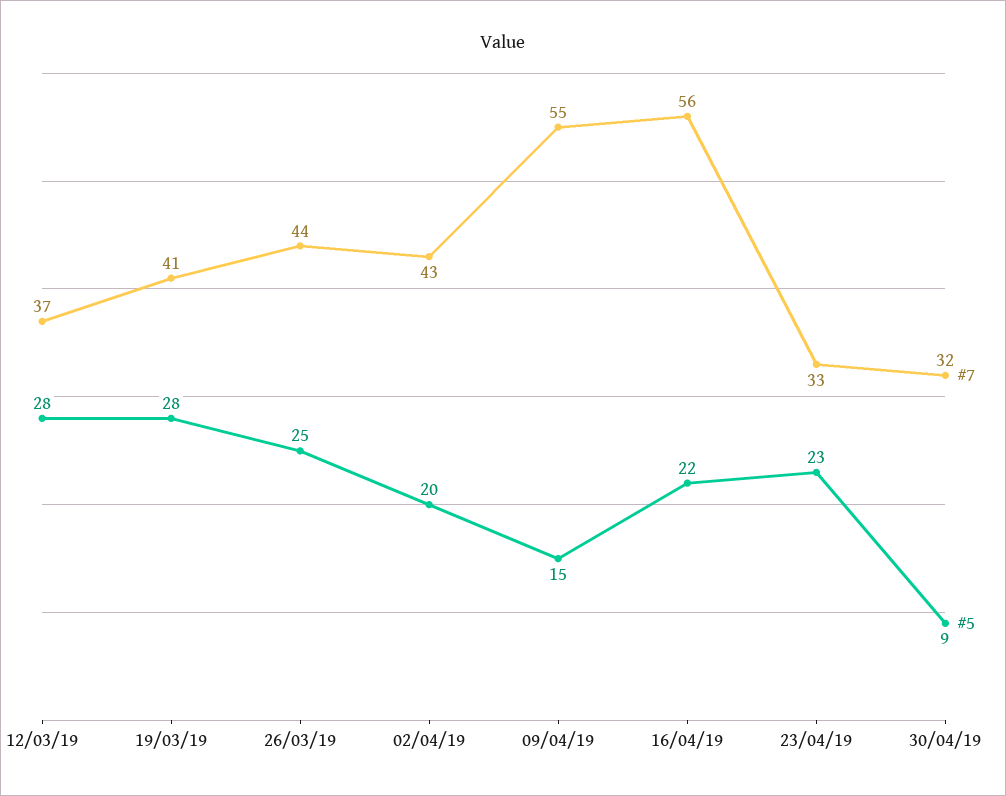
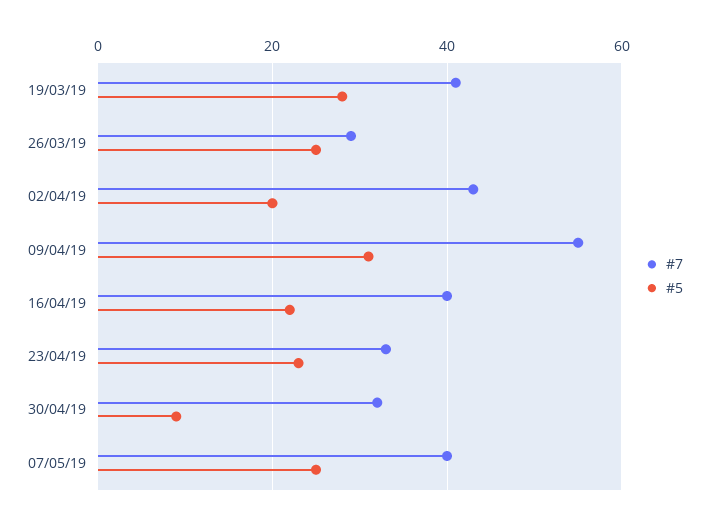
#7, 12/03/19: 37 -> none
#5, 12/03/19: 28 -> none
#7, 26/03/19: 44 -> 30
#5, 09/04/19: 15 -> 30
#7, 16/04/19: 56 -> 40
#7, 07/05/19: none -> 40
#5, 07/05/19: none -> 25

